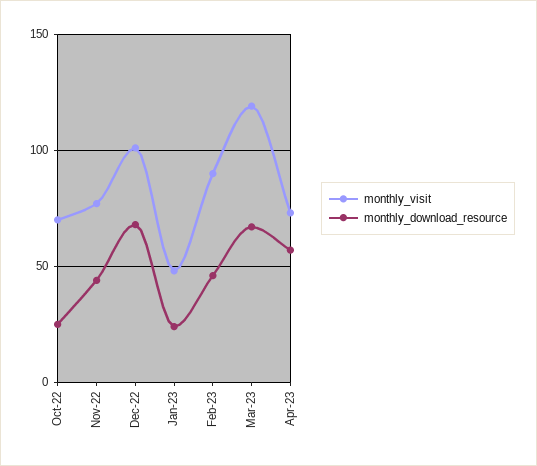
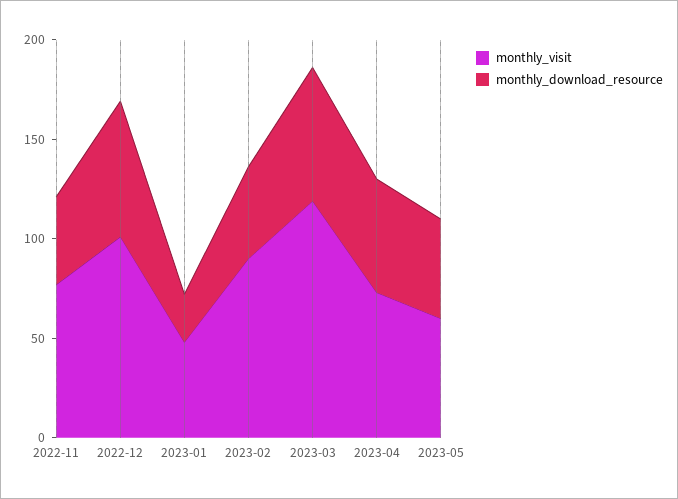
monthly_visit, Oct-22: 70 -> none
monthly_download_resource, Oct-22: 25 -> none
monthly_visit, 2023-05: none -> 60
monthly_download_resource, 2023-05: none -> 50

